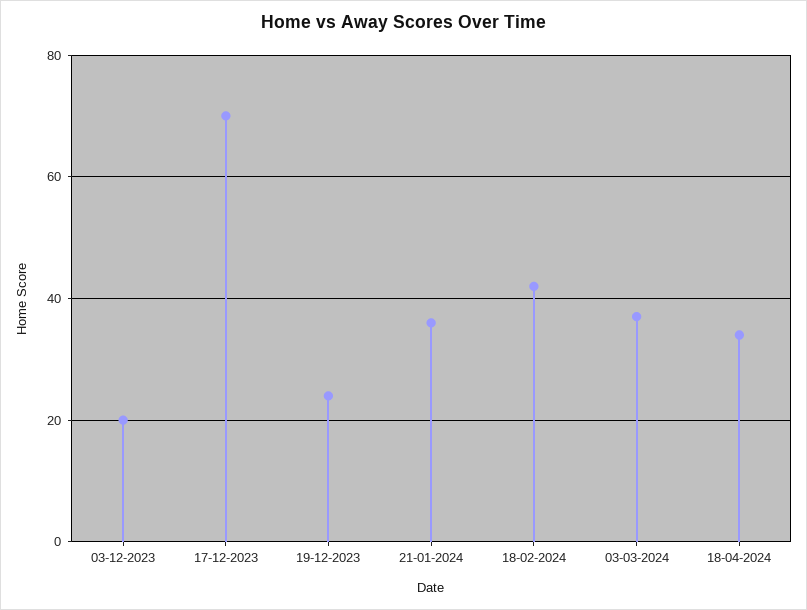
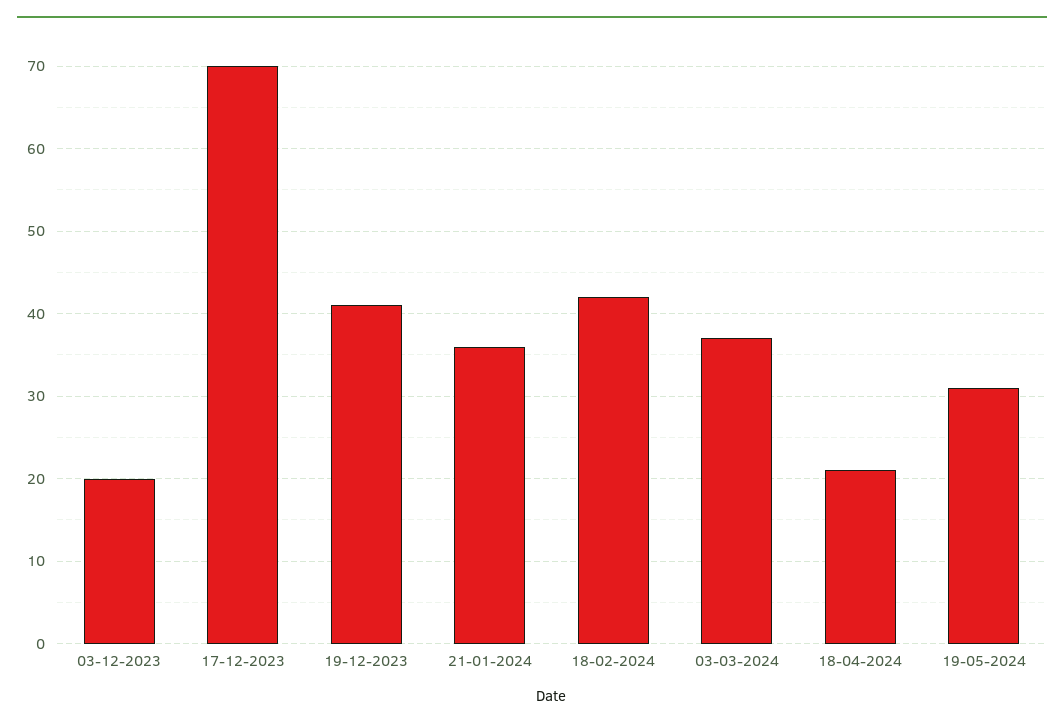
19-12-2023: 25 -> 41
18-04-2024: 35 -> 21
19-05-2024: none -> 31

